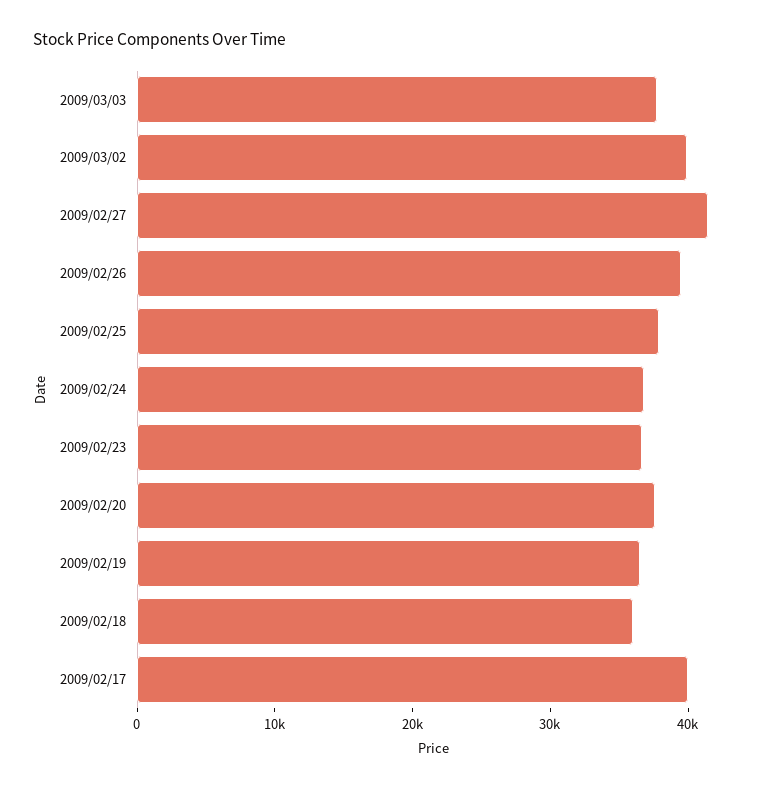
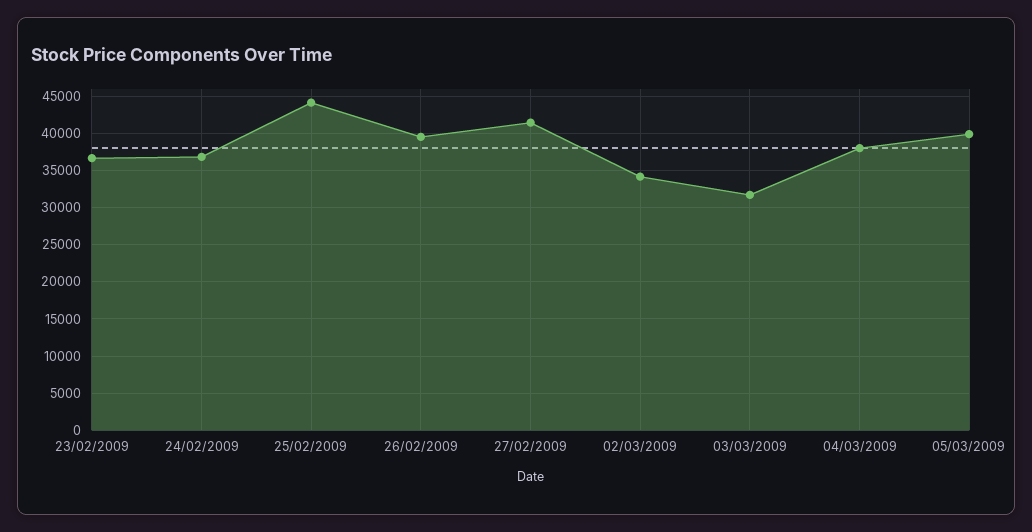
2009/03/03: 38000 -> 32000
2009/03/02: 40000 -> 34000
2009/02/25: 38000 -> 44000
2009/02/20: 38000 -> none
2009/02/19: 36000 -> none
2009/02/18: 36000 -> none
2009/02/17: 40000 -> none
04/03/2009: none -> 38000
05/03/2009: none -> 40000

